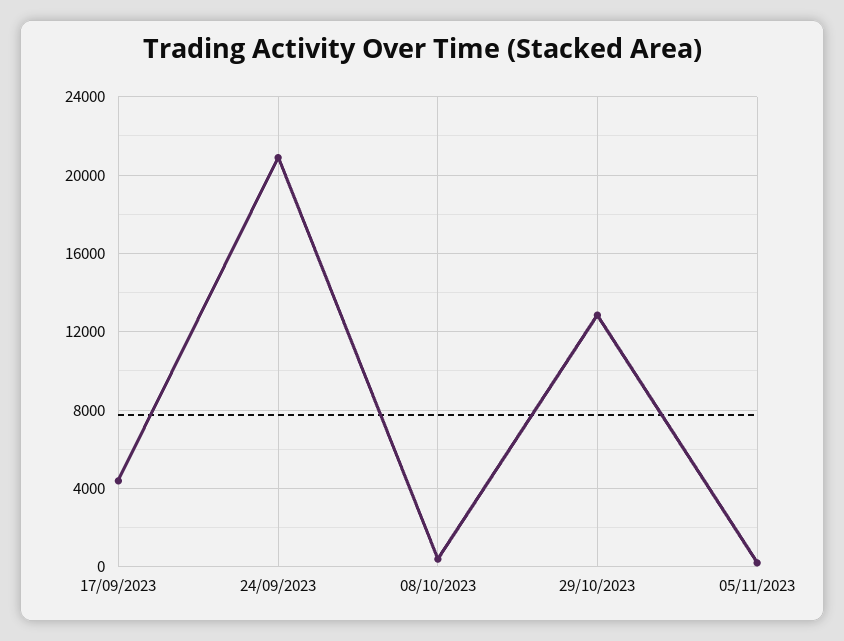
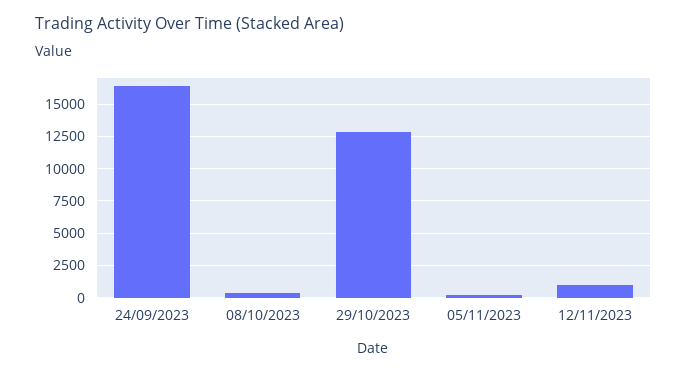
17/09/2023: 4500 -> none
24/09/2023: 21000 -> 16500
12/11/2023: none -> 1000

